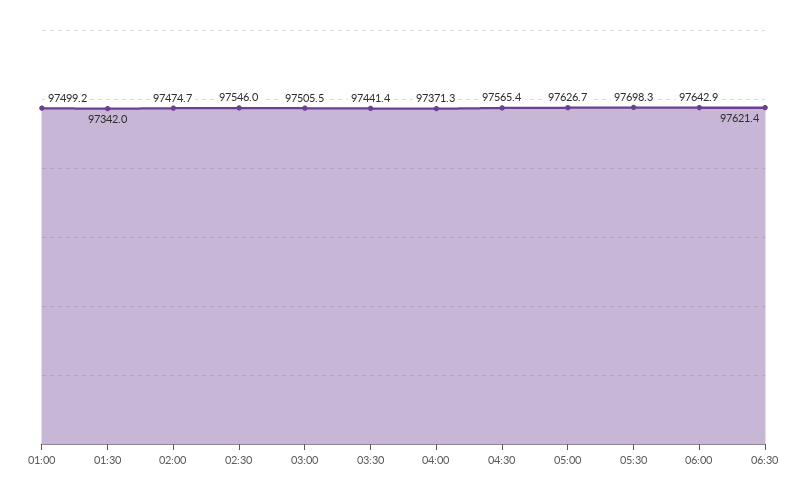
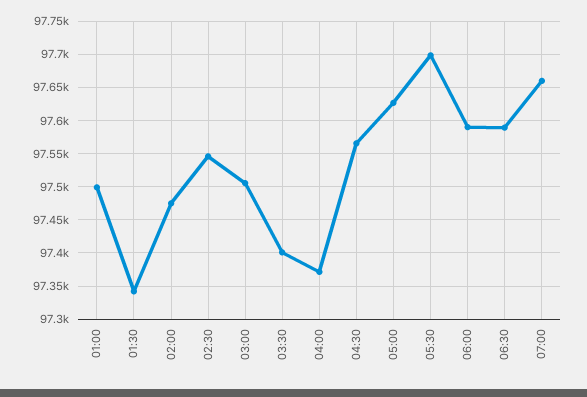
03:30: 97441.4 -> 97400
06:00: 97642.9 -> 97590
06:30: 97621.4 -> 97590
07:00: none -> 97660

